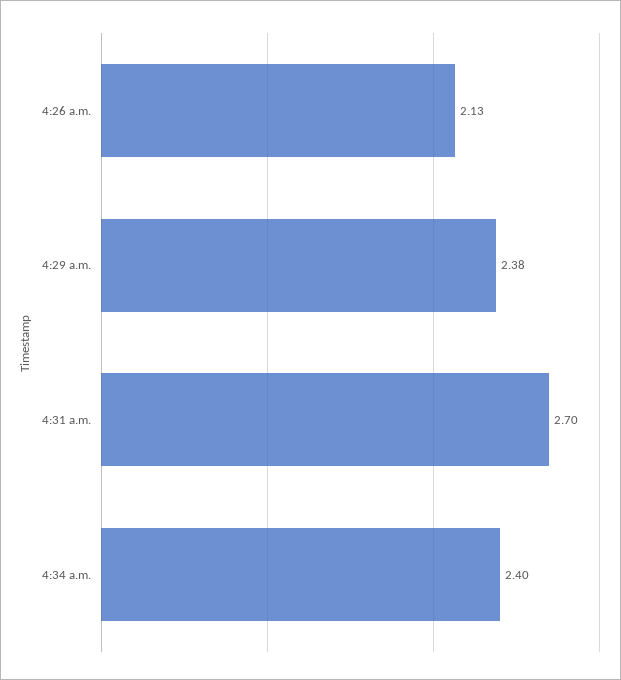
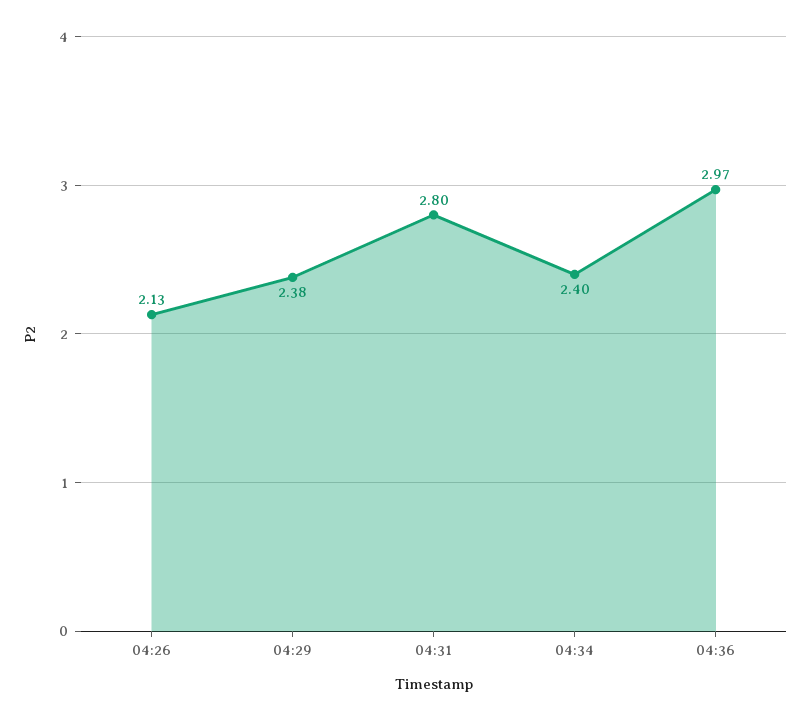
4:31 a.m.: 2.7 -> 2.8
04:36: none -> 2.97

